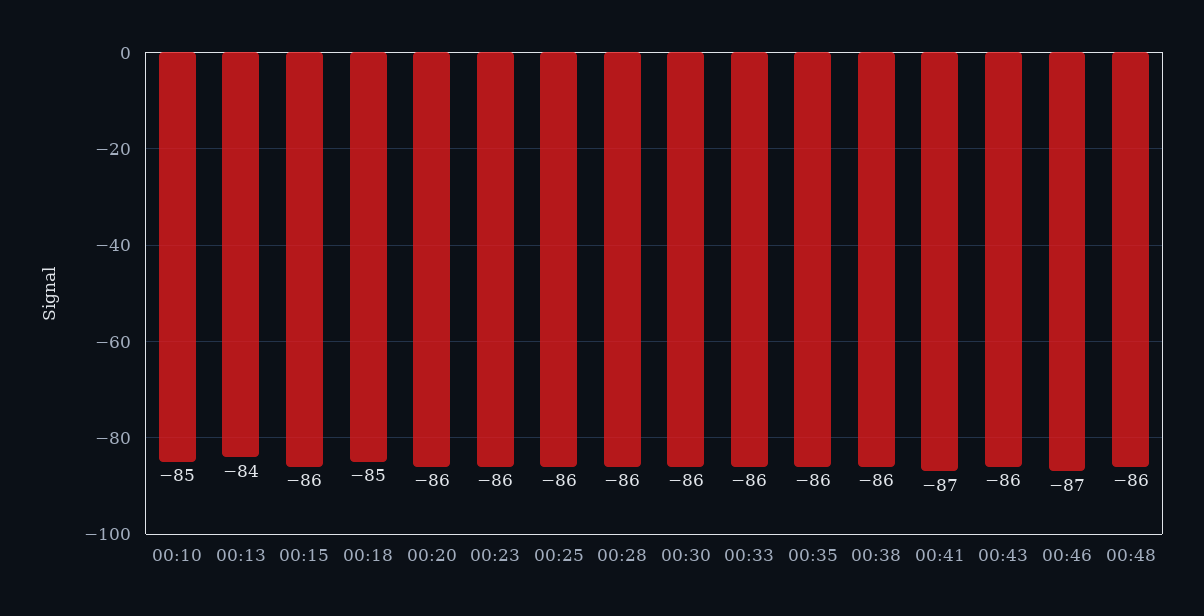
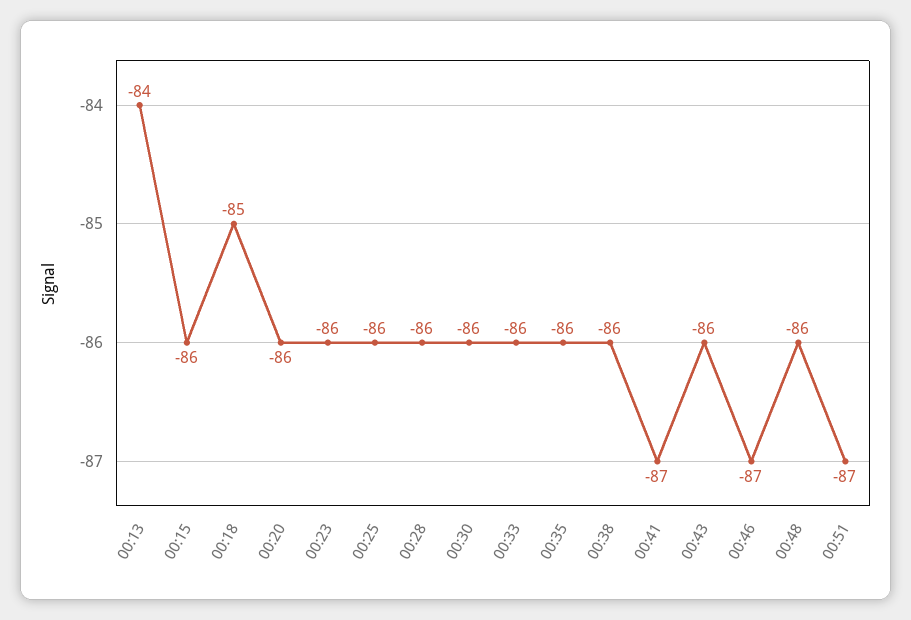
00:10: -85 -> none
00:51: none -> -87

